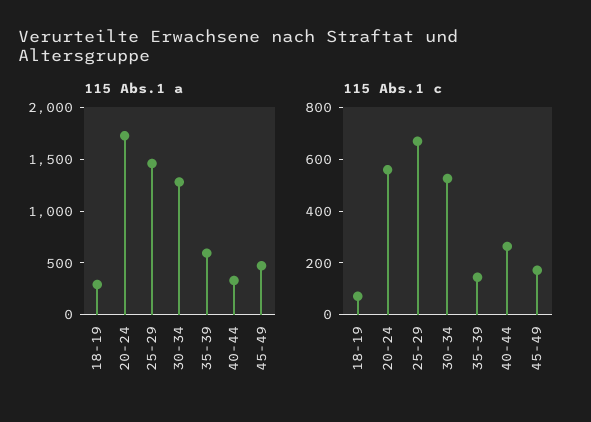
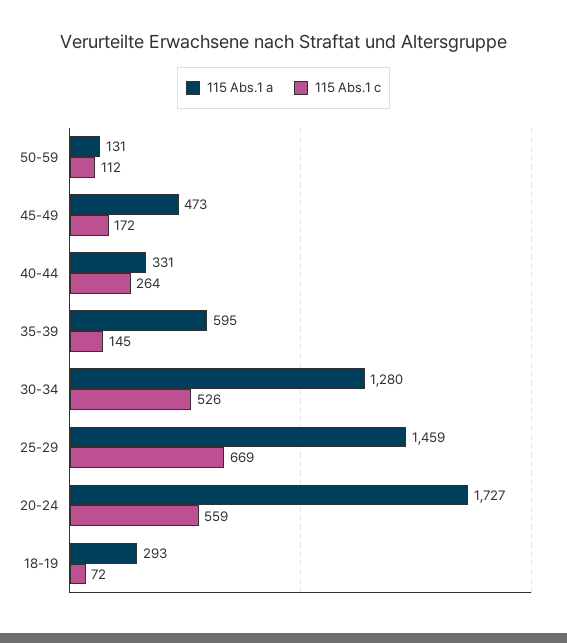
115 Abs.1 a, 50-59: none -> 131
115 Abs.1 c, 50-59: none -> 112

